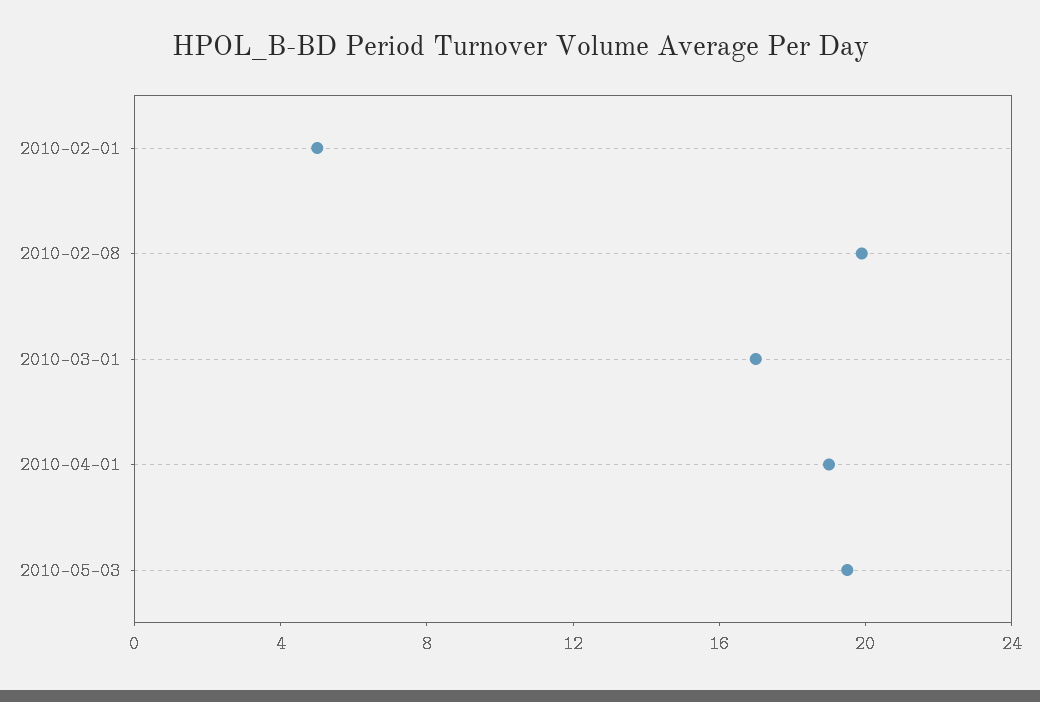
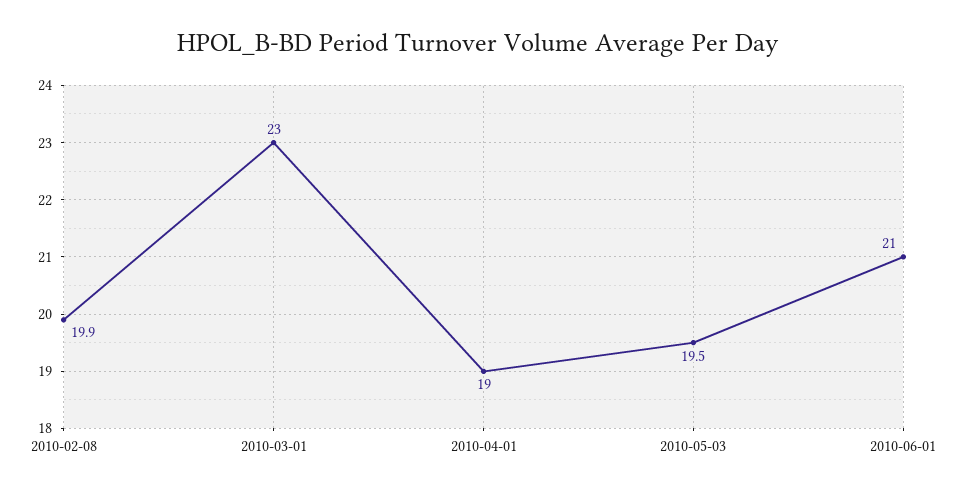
2010-02-01: 5 -> none
2010-03-01: 17 -> 23
2010-06-01: none -> 21

